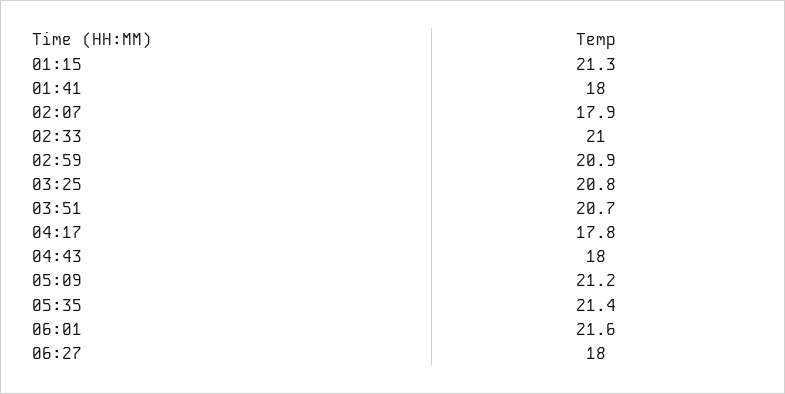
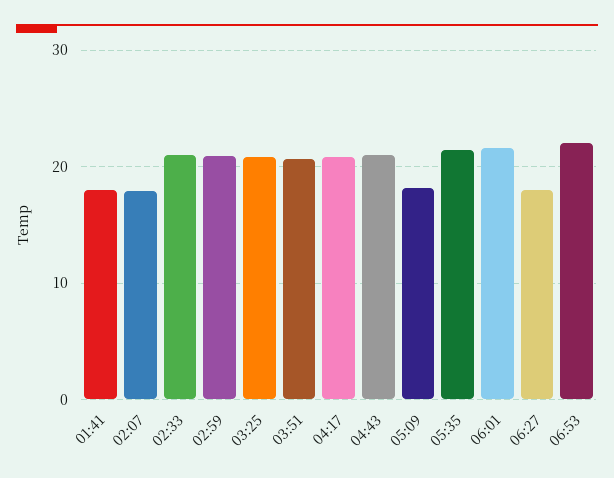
01:15: 21.3 -> none
04:17: 17.8 -> 21
04:43: 18 -> 21
05:09: 21.2 -> 18
06:53: none -> 22

